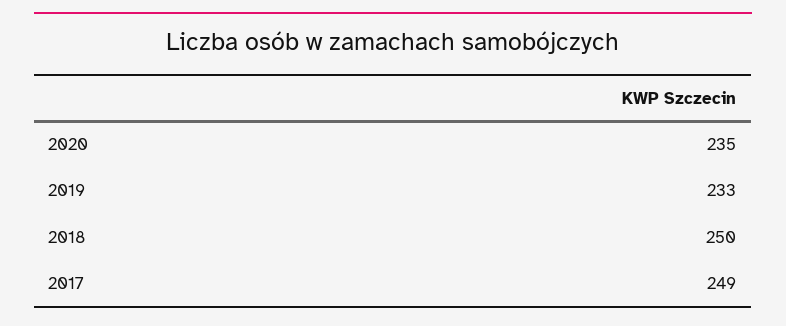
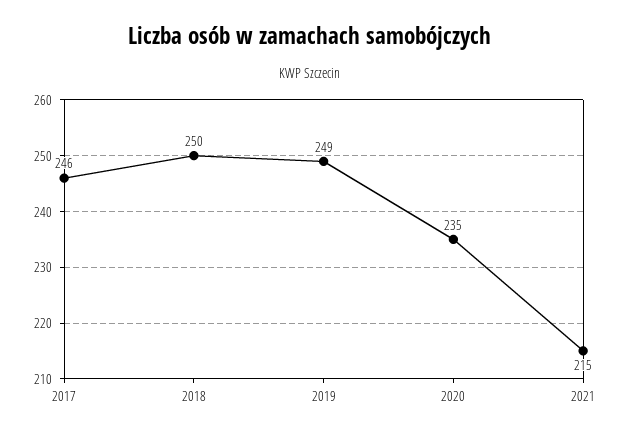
2019: 233 -> 249
2017: 249 -> 246
2021: none -> 215

